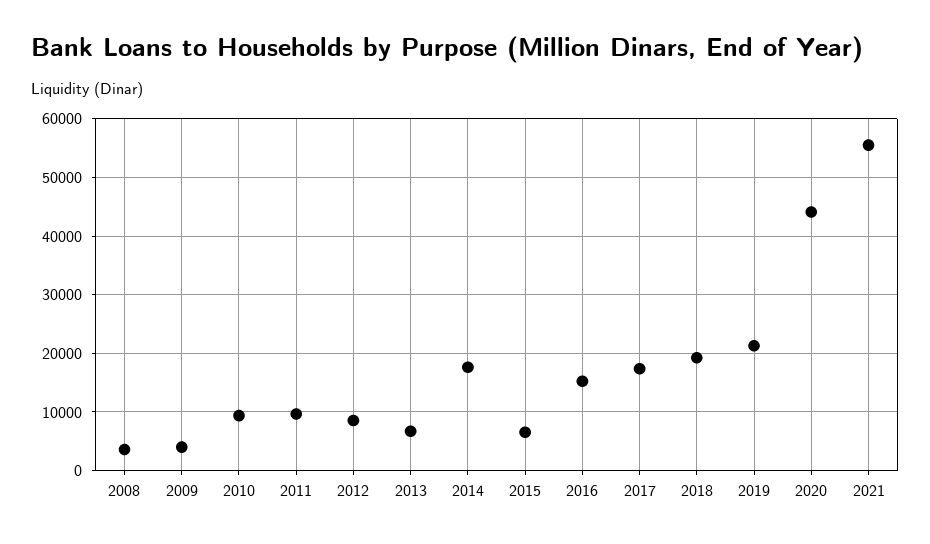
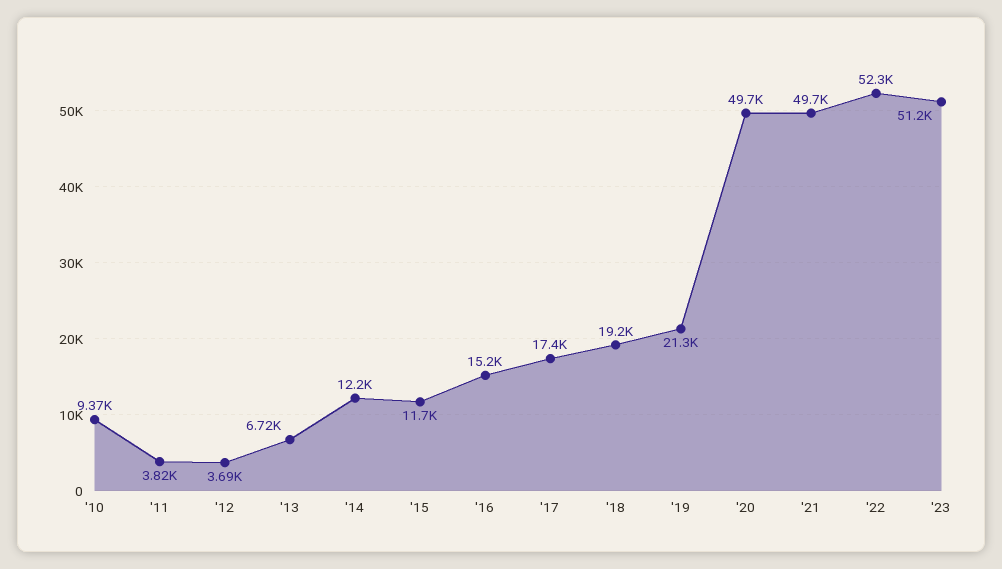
2008: 4000 -> none
2009: 4000 -> none
2011: 10000 -> 3820
2012: 8000 -> 3690
2014: 18000 -> 12200
2015: 6000 -> 11700
2020: 44000 -> 49700
2021: 56000 -> 49700
'22: none -> 52300
'23: none -> 51200

